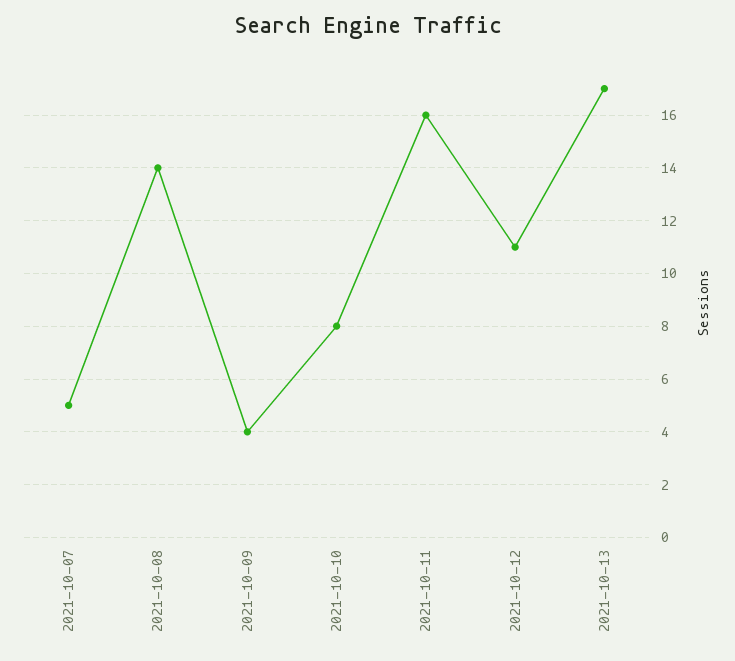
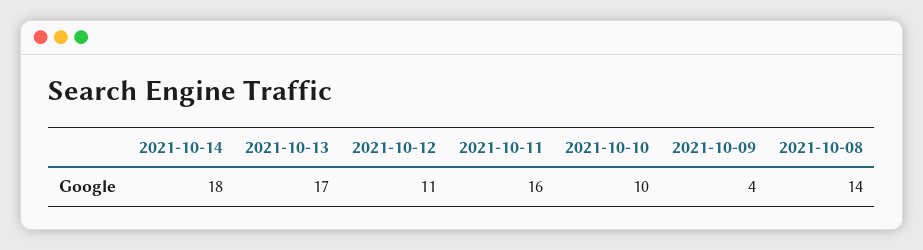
2021-10-07: 5 -> none
2021-10-10: 8 -> 10
2021-10-14: none -> 18

